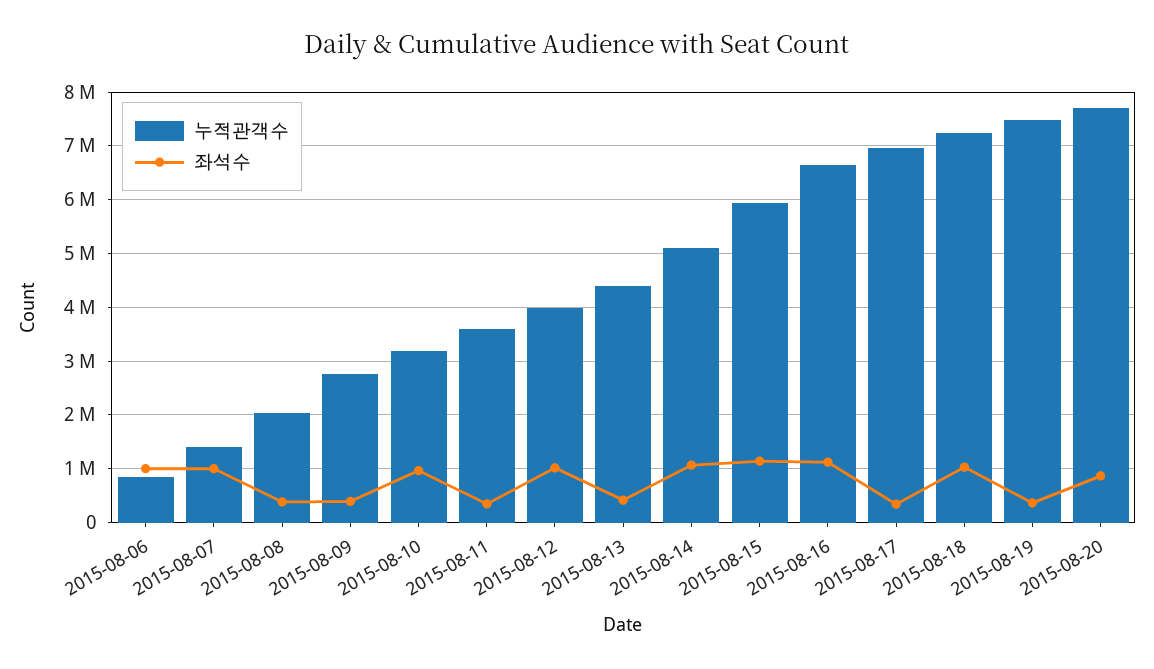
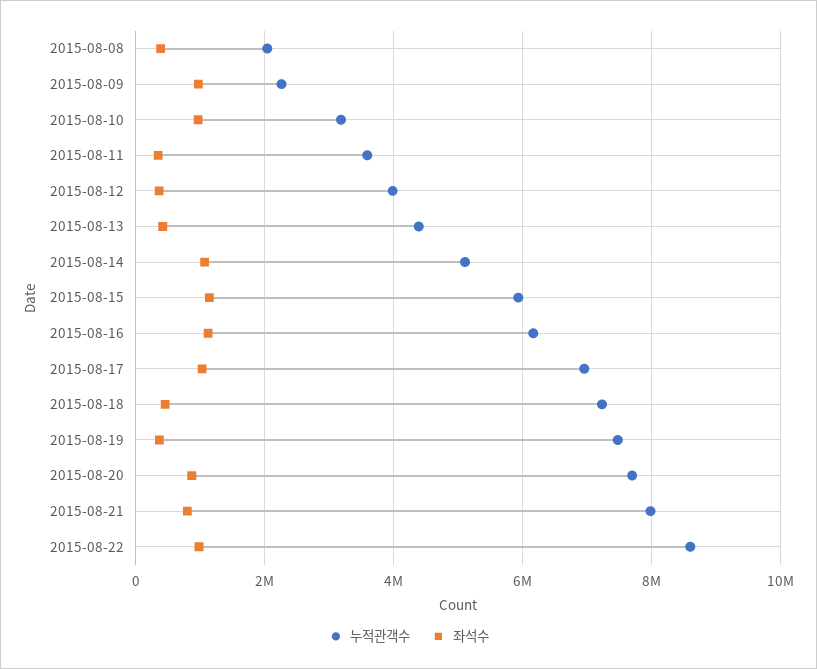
누적관객수, 2015-08-06: 800000 -> none
좌석수, 2015-08-06: 1000000 -> none
누적관객수, 2015-08-07: 1400000 -> none
좌석수, 2015-08-07: 1000000 -> none
누적관객수, 2015-08-09: 2800000 -> 2200000
좌석수, 2015-08-09: 400000 -> 1000000
좌석수, 2015-08-12: 1000000 -> 400000
누적관객수, 2015-08-16: 6600000 -> 6200000
좌석수, 2015-08-17: 400000 -> 1000000
좌석수, 2015-08-18: 1000000 -> 400000
누적관객수, 2015-08-21: none -> 8000000
좌석수, 2015-08-21: none -> 800000
누적관객수, 2015-08-22: none -> 8600000
좌석수, 2015-08-22: none -> 1000000

